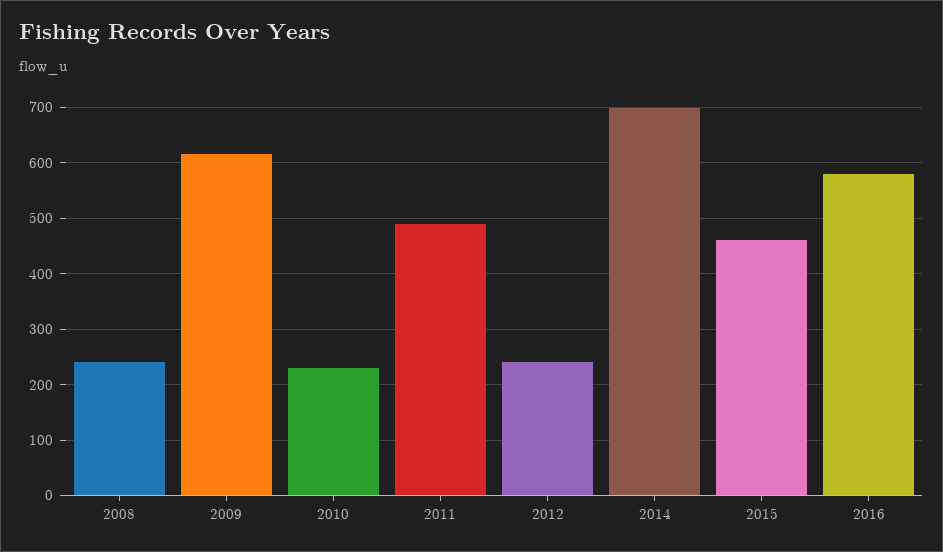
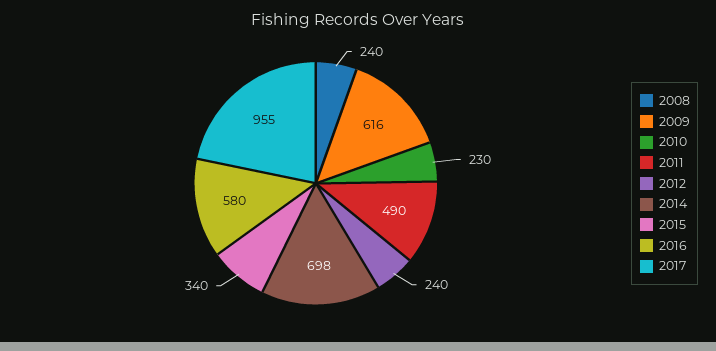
2015: 460 -> 340
2017: none -> 955

